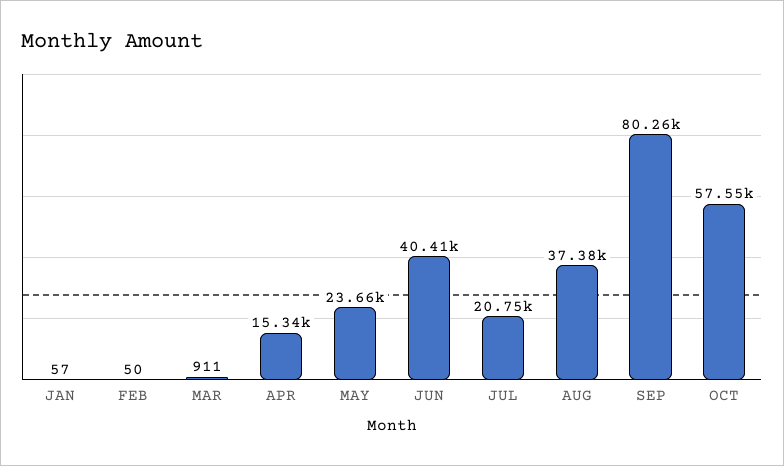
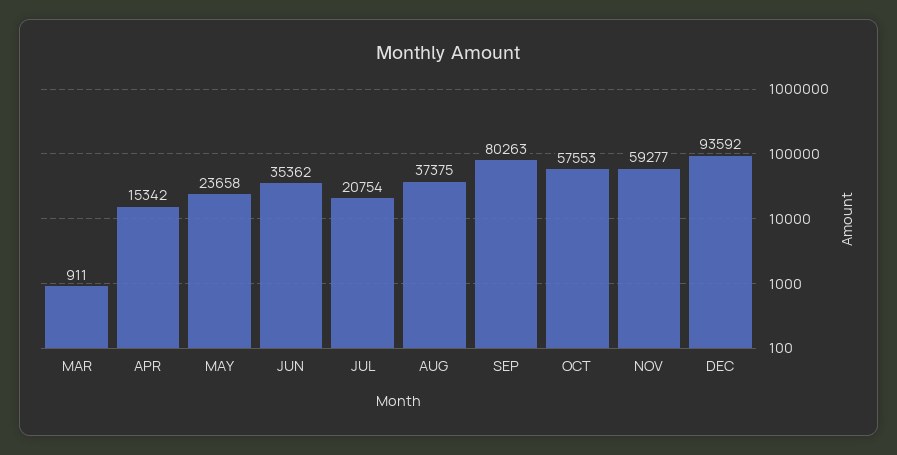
JAN: 57 -> none
FEB: 50 -> none
JUN: 40410 -> 35362
NOV: none -> 59277
DEC: none -> 93592

